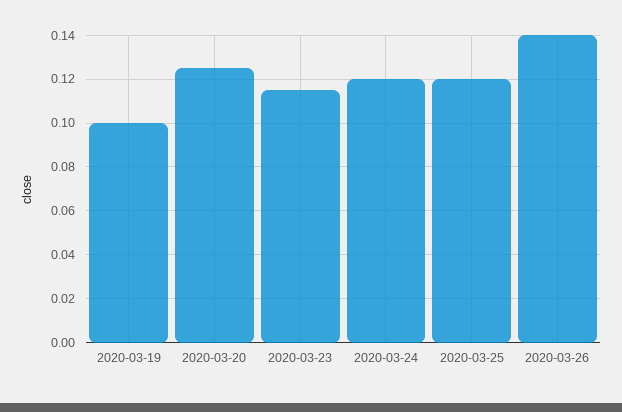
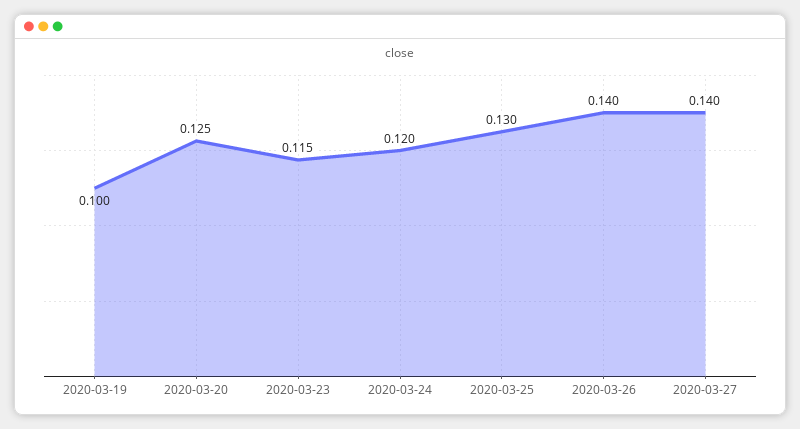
2020-03-25: 0.12 -> 0.13
2020-03-27: none -> 0.14

